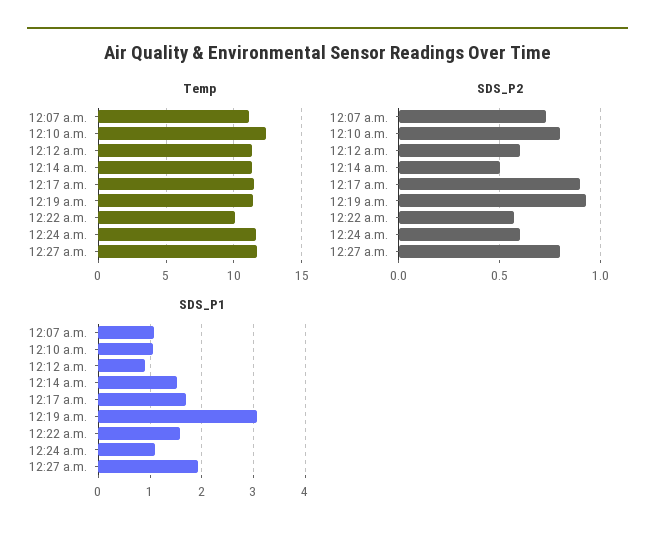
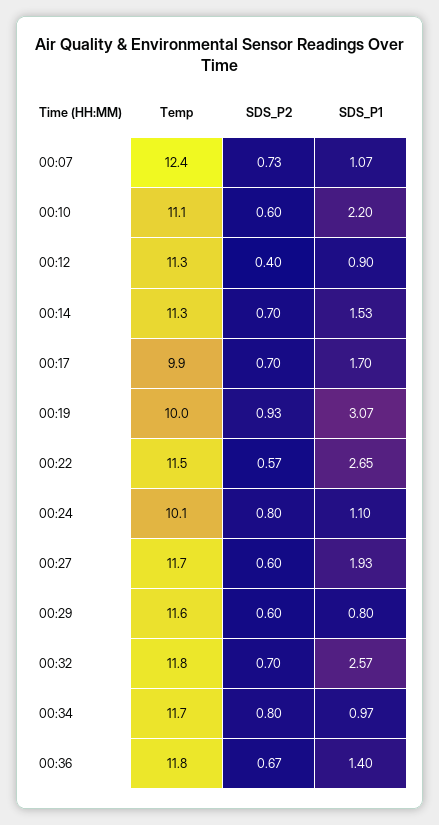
Temp, 12:07 a.m.: 11 -> 12.4
Temp, 12:10 a.m.: 12.5 -> 11.1
Temp, 12:17 a.m.: 11.5 -> 9.9
Temp, 12:19 a.m.: 11.5 -> 10
Temp, 12:22 a.m.: 10 -> 11.5
Temp, 12:24 a.m.: 11.5 -> 10.1
SDS_P2, 12:10 a.m.: 0.8 -> 0.6
SDS_P2, 12:12 a.m.: 0.6 -> 0.4
SDS_P2, 12:14 a.m.: 0.5 -> 0.7
SDS_P2, 12:17 a.m.: 0.9 -> 0.7
SDS_P2, 12:24 a.m.: 0.6 -> 0.8
SDS_P2, 12:27 a.m.: 0.8 -> 0.6
SDS_P1, 12:10 a.m.: 1 -> 2.2
SDS_P1, 12:22 a.m.: 1.6 -> 2.65
Temp, 00:29: none -> 11.6
SDS_P2, 00:29: none -> 0.6
SDS_P1, 00:29: none -> 0.8
Temp, 00:32: none -> 11.8
SDS_P2, 00:32: none -> 0.7
SDS_P1, 00:32: none -> 2.57
Temp, 00:34: none -> 11.7
SDS_P2, 00:34: none -> 0.8
SDS_P1, 00:34: none -> 0.97
Temp, 00:36: none -> 11.8
SDS_P2, 00:36: none -> 0.67
SDS_P1, 00:36: none -> 1.4

